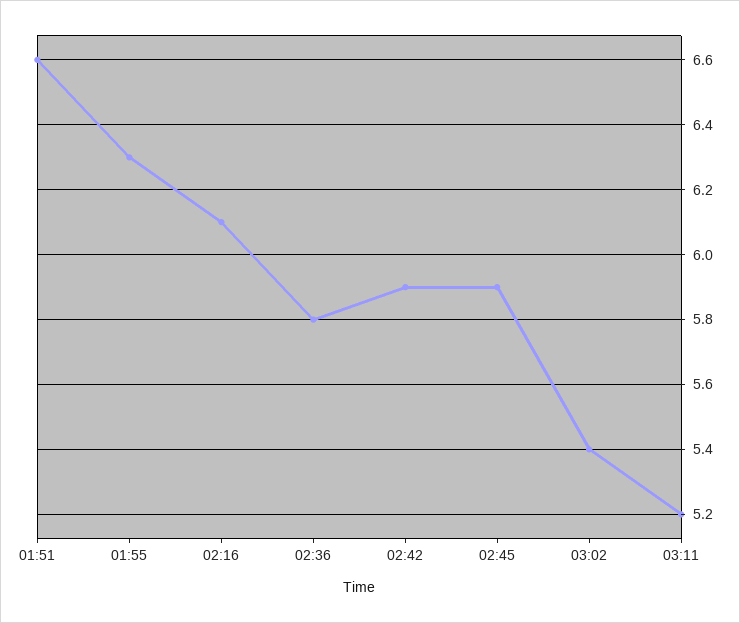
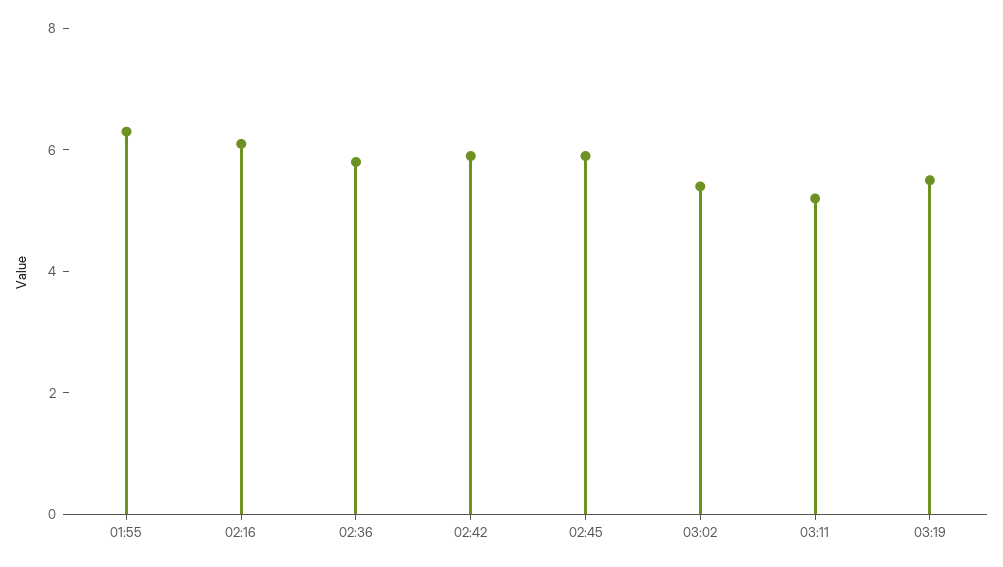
01:51: 6.6 -> none
03:19: none -> 5.5

